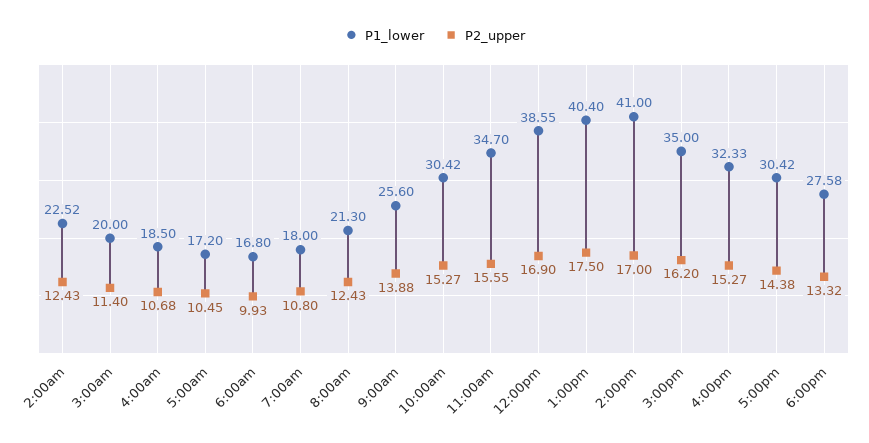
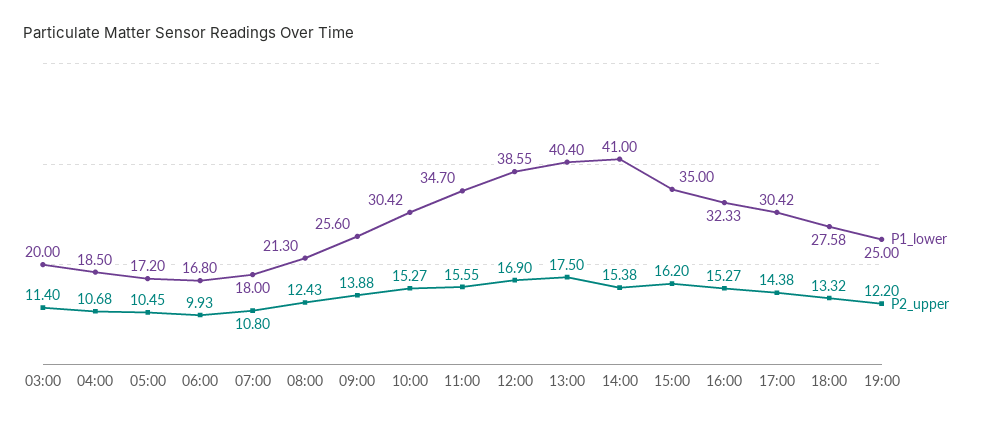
P1_lower, 2:00am: 22.52 -> none
P2_upper, 2:00am: 12.43 -> none
P2_upper, 2:00pm: 17 -> 15.38
P1_lower, 19:00: none -> 25
P2_upper, 19:00: none -> 12.2

